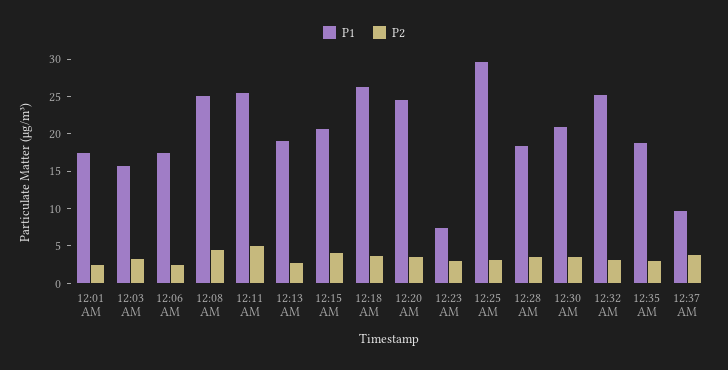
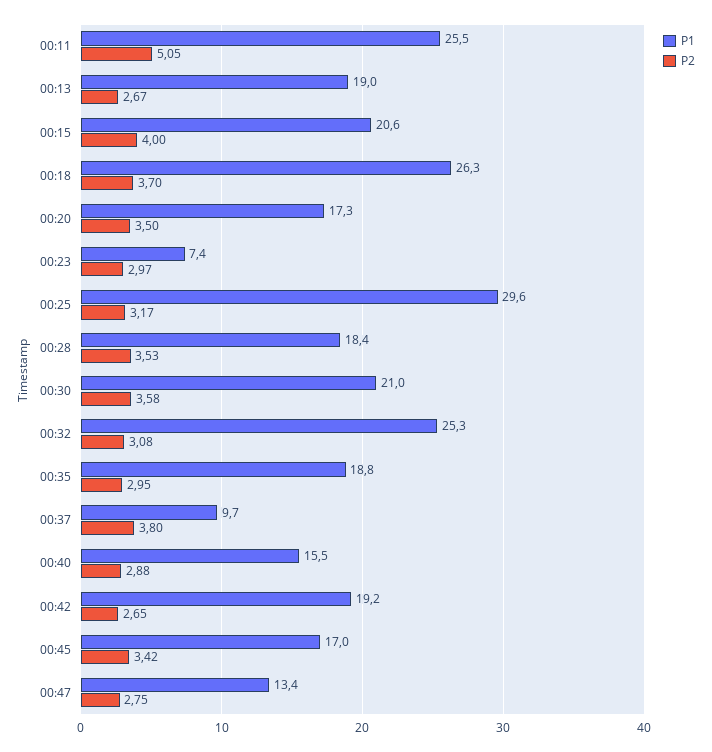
P1, 12:01 AM: 17.5 -> none
P2, 12:01 AM: 2.5 -> none
P1, 12:03 AM: 15 -> none
P2, 12:03 AM: 2.5 -> none
P1, 12:06 AM: 17.5 -> none
P2, 12:06 AM: 2.5 -> none
P1, 12:08 AM: 25 -> none
P2, 12:08 AM: 5 -> none
P1, 12:20 AM: 25 -> 17.3
P1, 00:40: none -> 15.5
P2, 00:40: none -> 2.88
P1, 00:42: none -> 19.2
P2, 00:42: none -> 2.65
P1, 00:45: none -> 17
P2, 00:45: none -> 3.42
P1, 00:47: none -> 13.4
P2, 00:47: none -> 2.75

